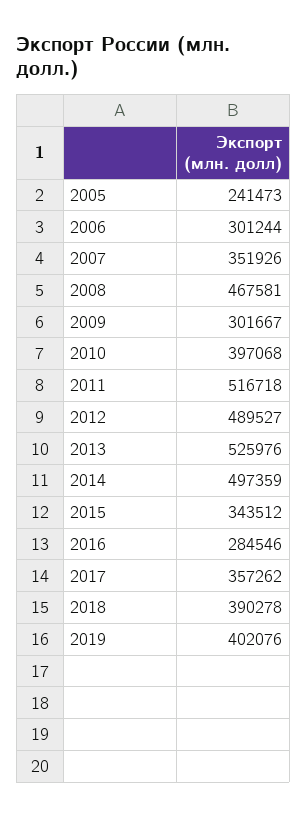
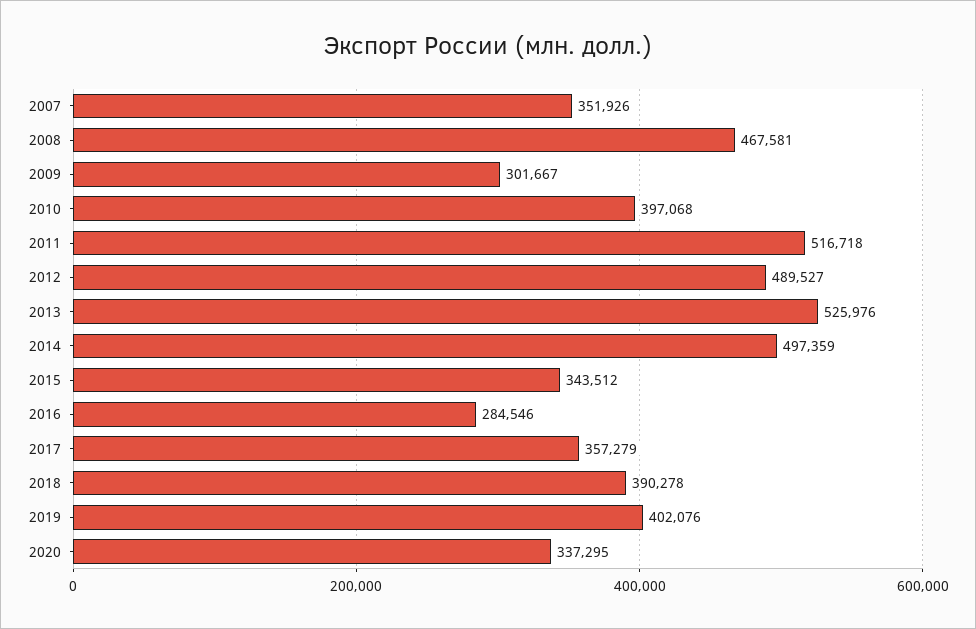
2005: 241473 -> none
2006: 301244 -> none
2017: 357262 -> 357279
2020: none -> 337295

